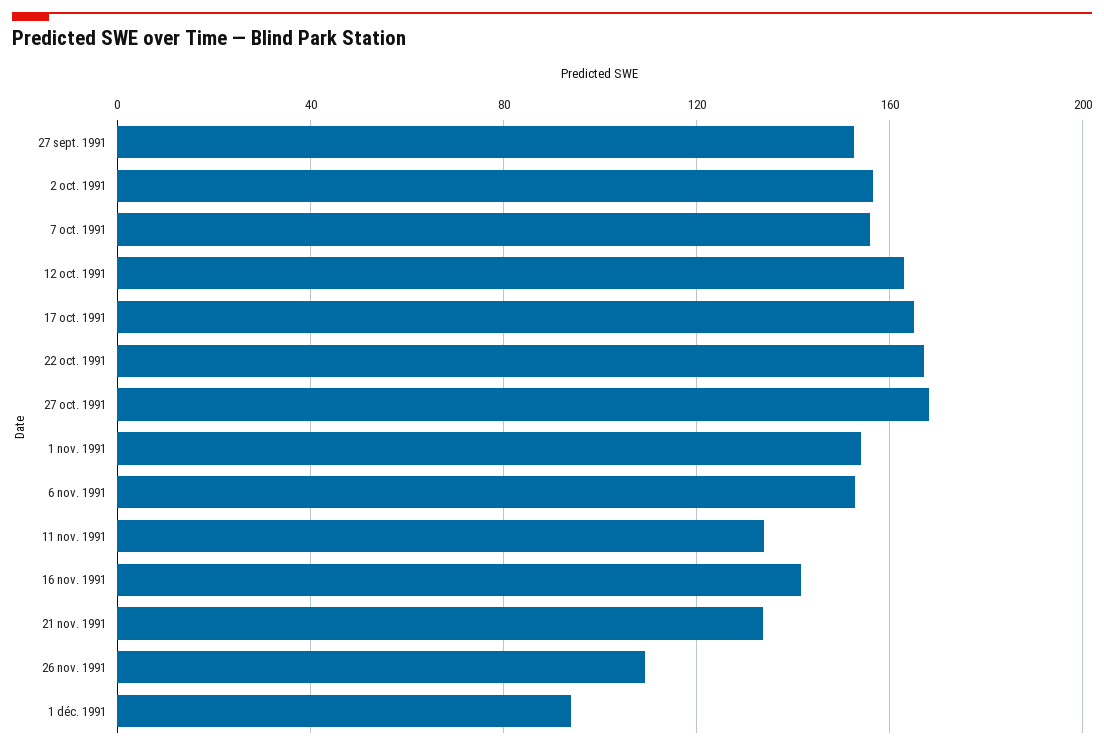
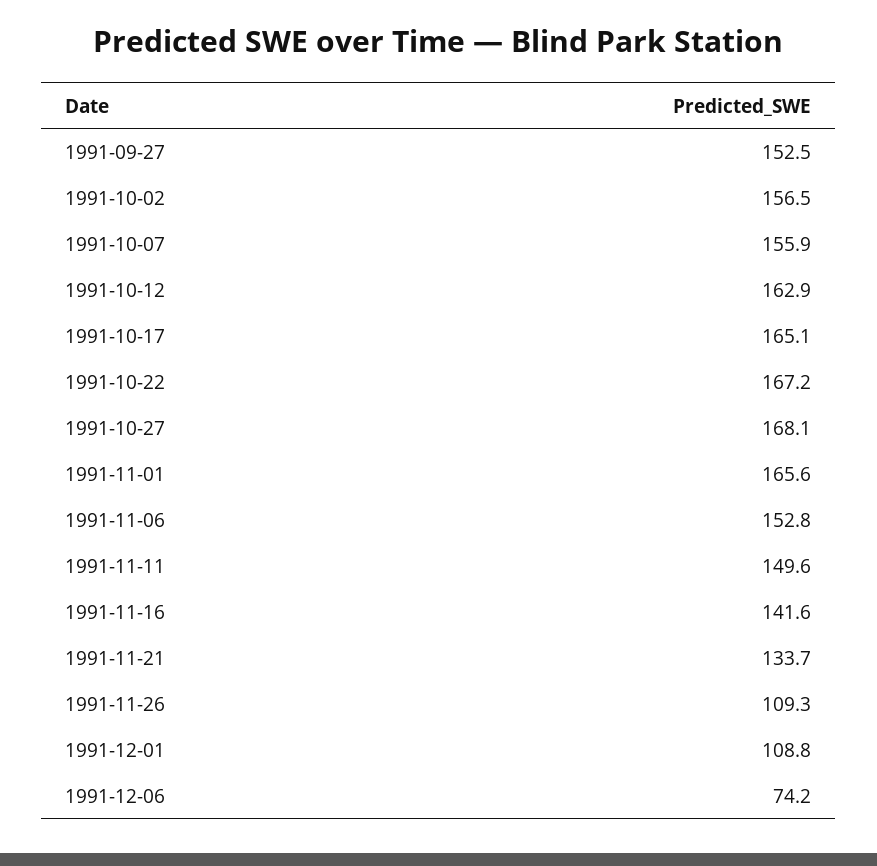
1 nov. 1991: 155 -> 165.6
11 nov. 1991: 135 -> 149.6
1 déc. 1991: 95 -> 108.8
1991-12-06: none -> 74.2

